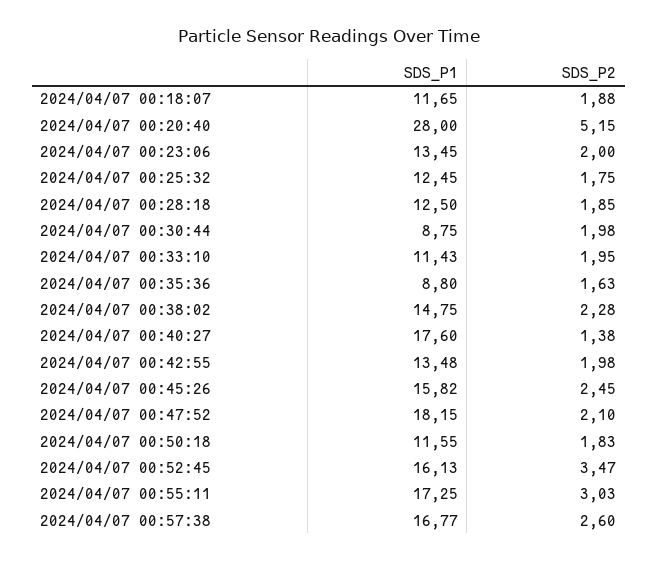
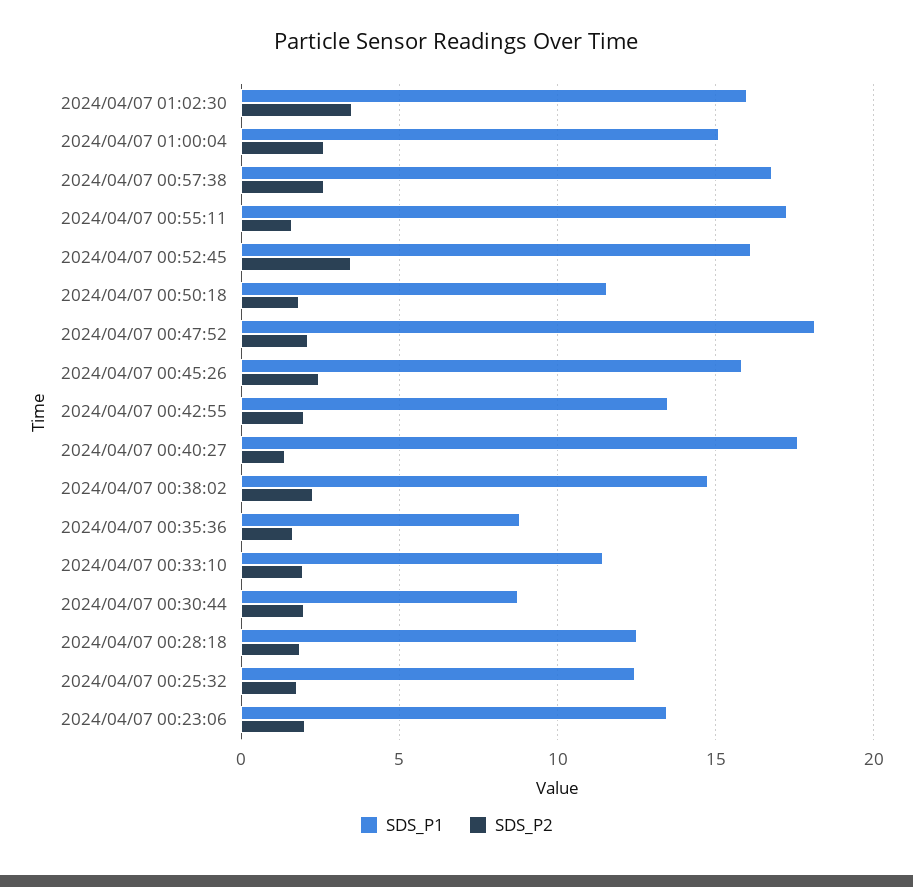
SDS_P1, 2024/04/07 00:18:07: 11.65 -> none
SDS_P2, 2024/04/07 00:18:07: 1.88 -> none
SDS_P1, 2024/04/07 00:20:40: 28 -> none
SDS_P2, 2024/04/07 00:20:40: 5.15 -> none
SDS_P2, 2024/04/07 00:55:11: 3.03 -> 1.5
SDS_P1, 2024/04/07 01:02:30: none -> 16
SDS_P2, 2024/04/07 01:02:30: none -> 3.5
SDS_P1, 2024/04/07 01:00:04: none -> 15
SDS_P2, 2024/04/07 01:00:04: none -> 2.5

